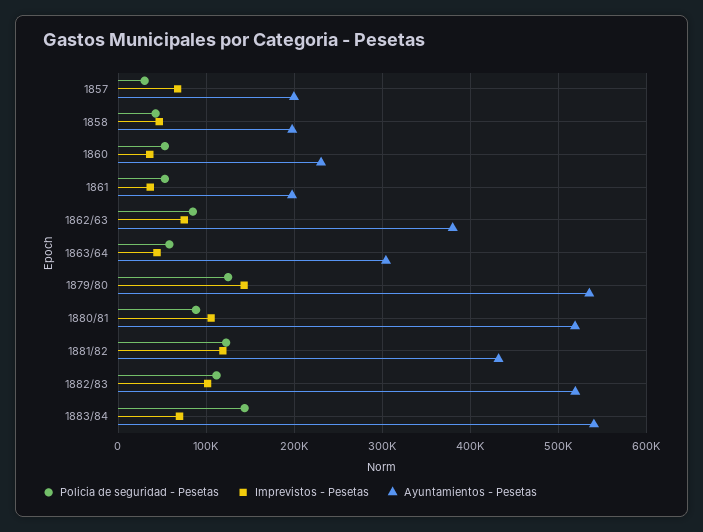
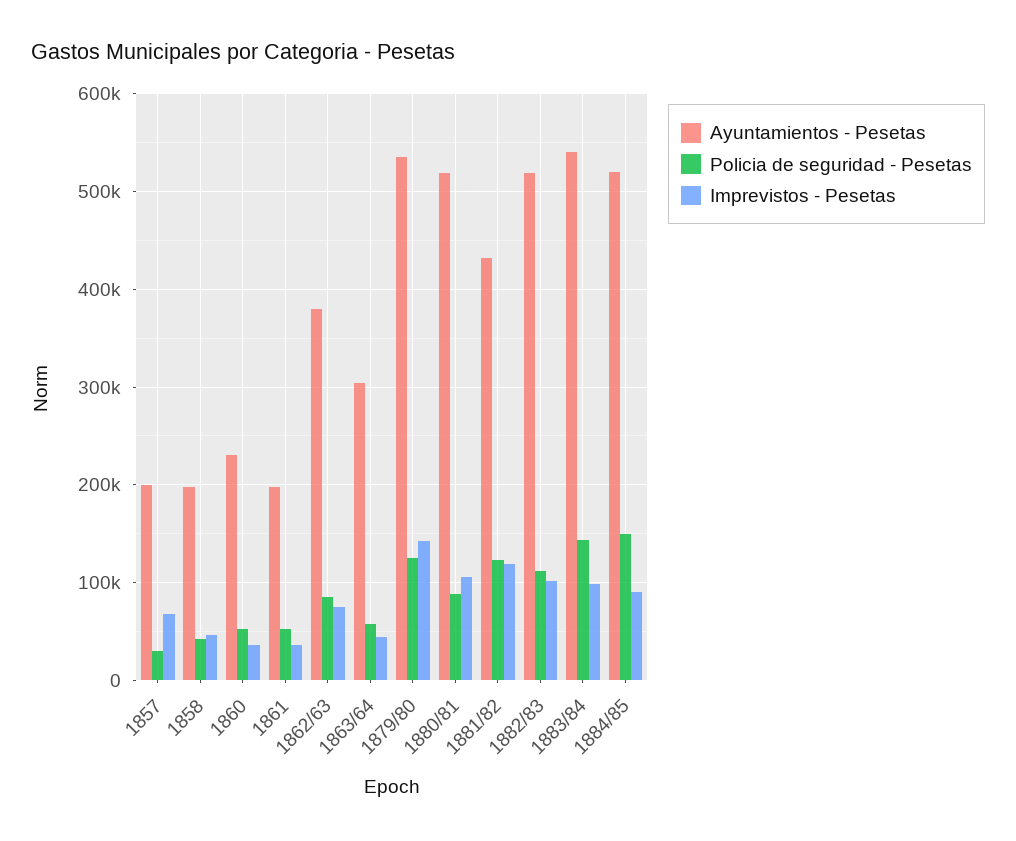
Imprevistos - Pesetas, 1883/84: 70000 -> 100000
Ayuntamientos - Pesetas, 1884/85: none -> 520000
Policia de seguridad - Pesetas, 1884/85: none -> 150000
Imprevistos - Pesetas, 1884/85: none -> 90000

